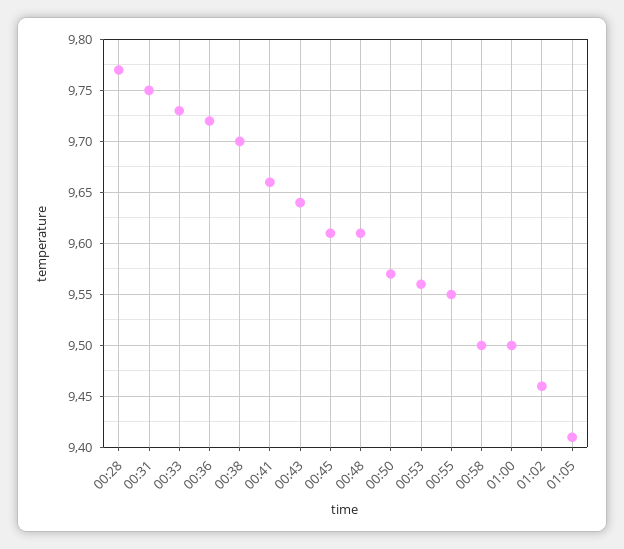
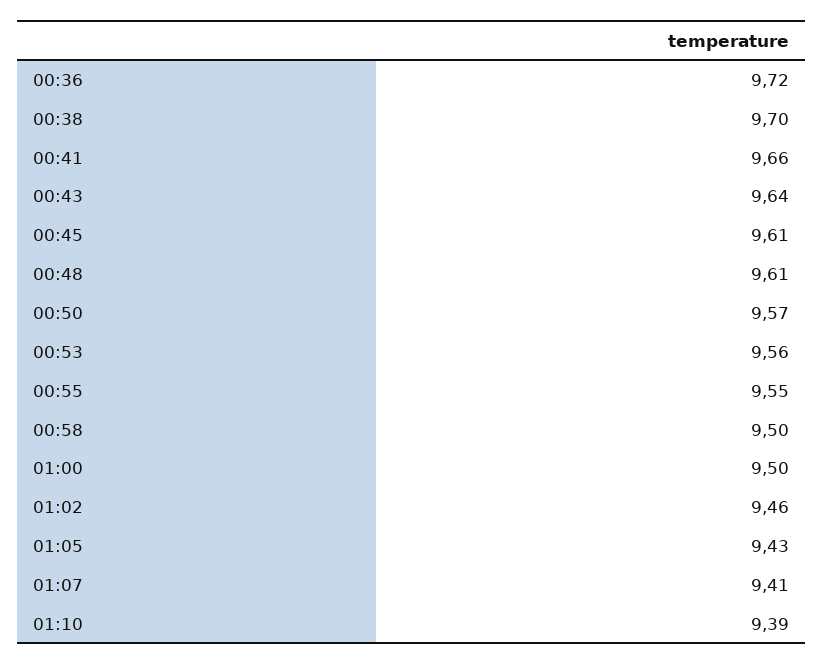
00:28: 9.77 -> none
00:31: 9.75 -> none
00:33: 9.73 -> none
01:05: 9.41 -> 9.43
01:07: none -> 9.41
01:10: none -> 9.39

